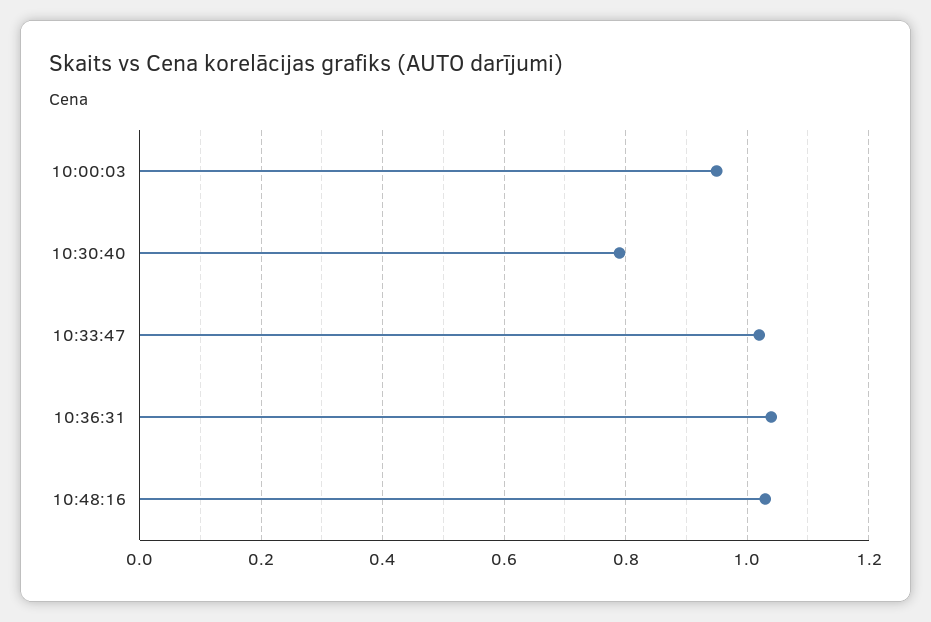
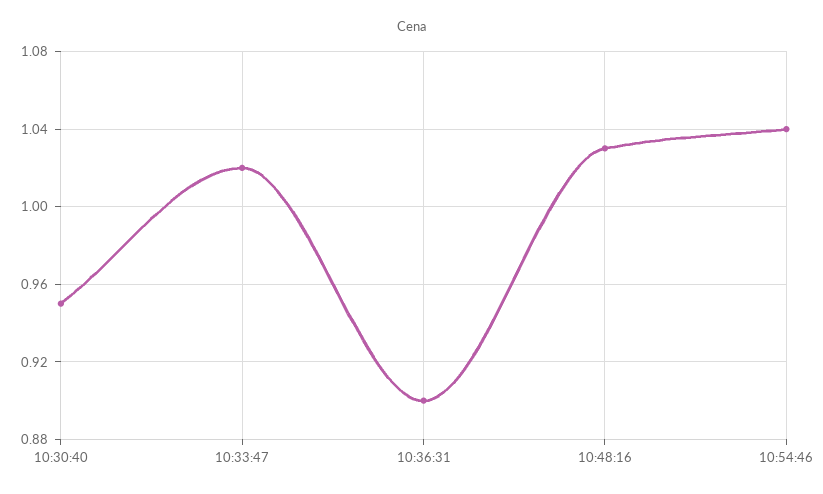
10:00:03: 0.95 -> none
10:30:40: 0.8 -> 0.95
10:36:31: 1.05 -> 0.9
10:54:46: none -> 1.04

